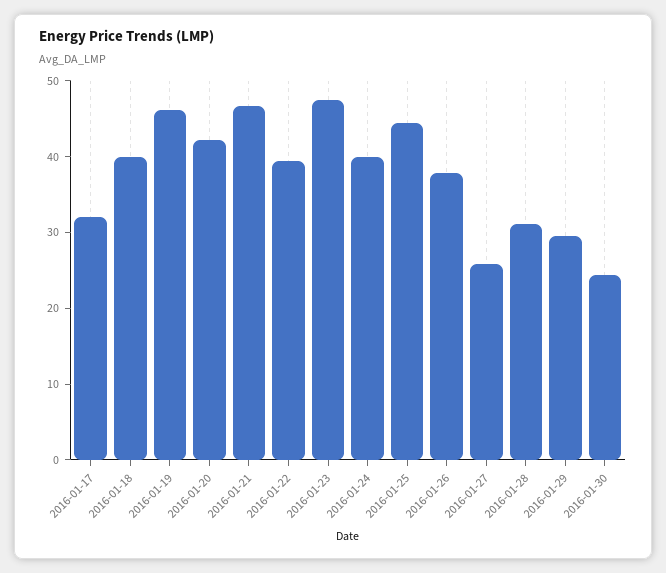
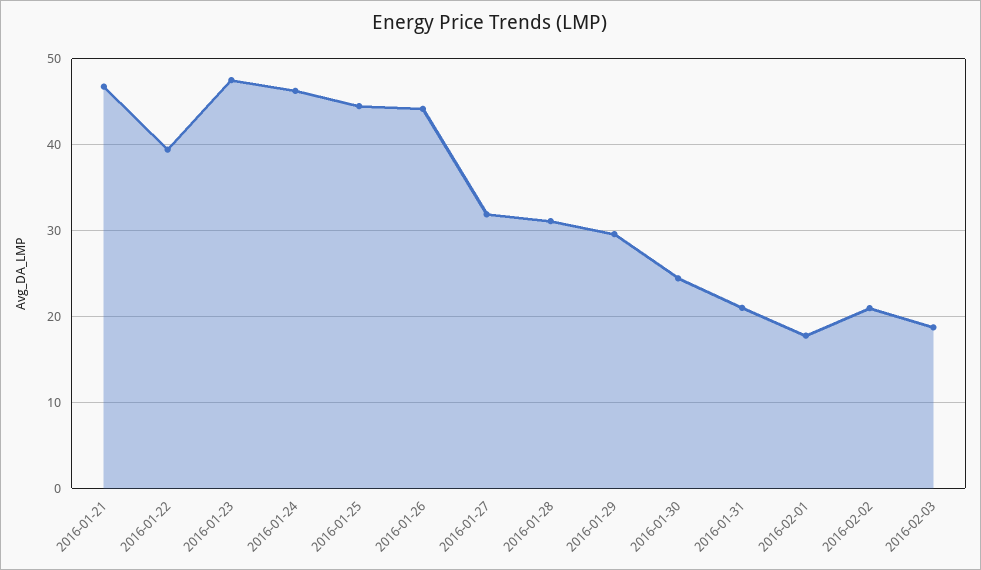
2016-01-17: 32 -> none
2016-01-18: 40 -> none
2016-01-19: 46 -> none
2016-01-20: 42 -> none
2016-01-24: 40 -> 46
2016-01-26: 38 -> 44
2016-01-27: 26 -> 32
2016-01-31: none -> 21
2016-02-01: none -> 18
2016-02-02: none -> 21
2016-02-03: none -> 19

